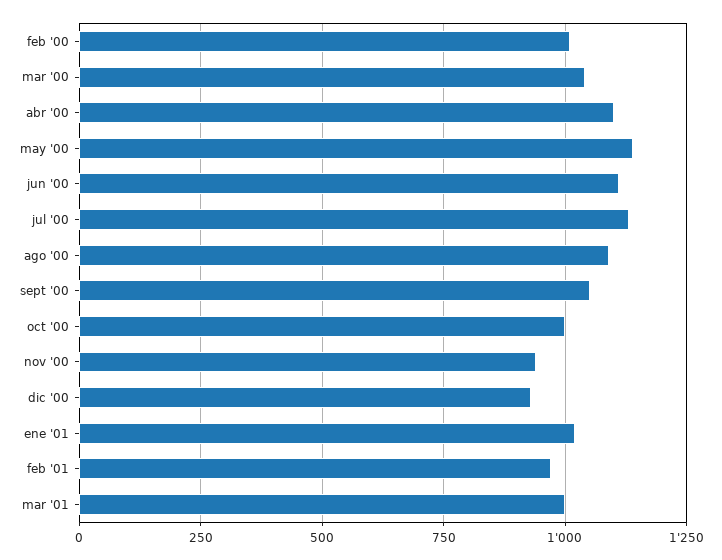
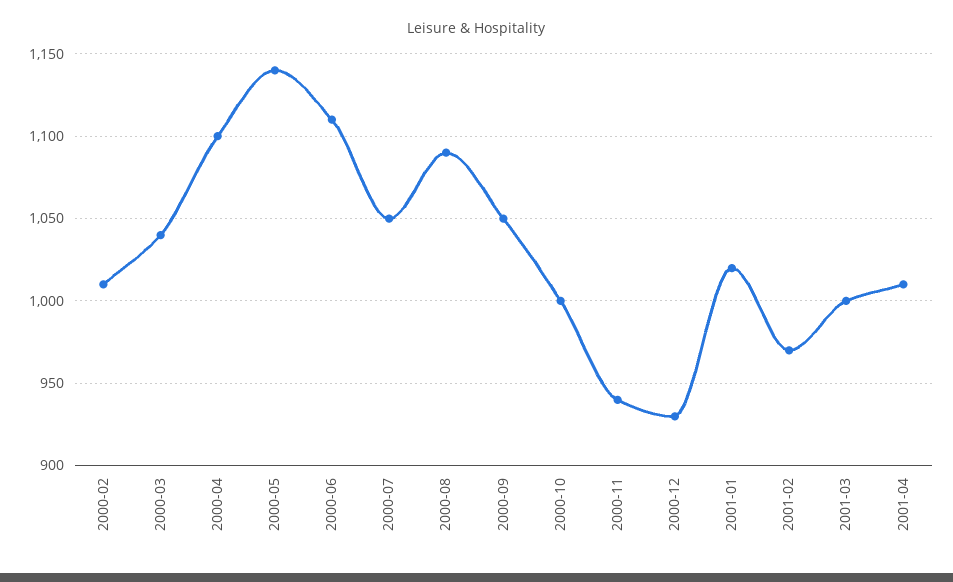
jul '00: 1125 -> 1050
2001-04: none -> 1010

